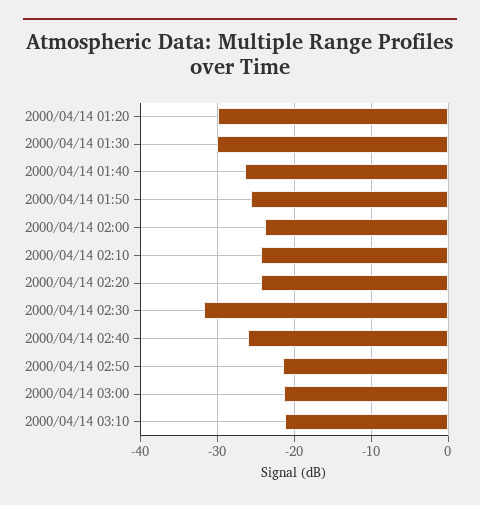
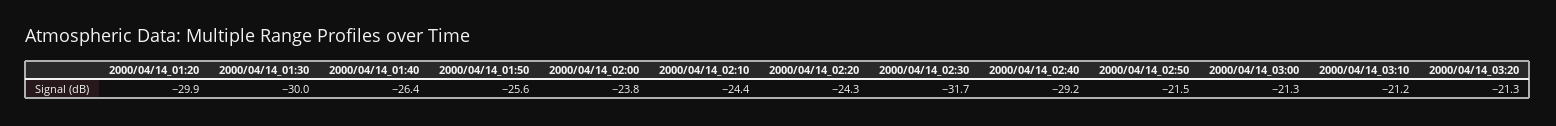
2000/04/14 02:40: -26 -> -29.2
2000/04/14_03:20: none -> -21.3

